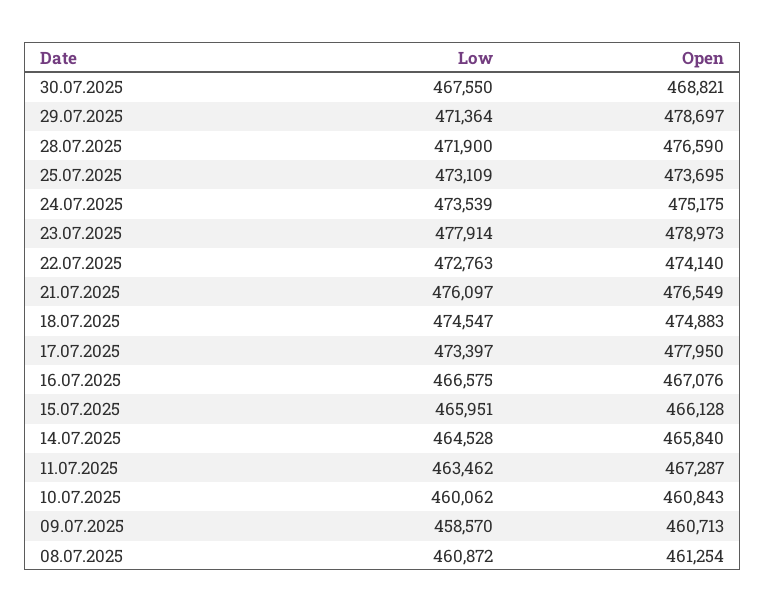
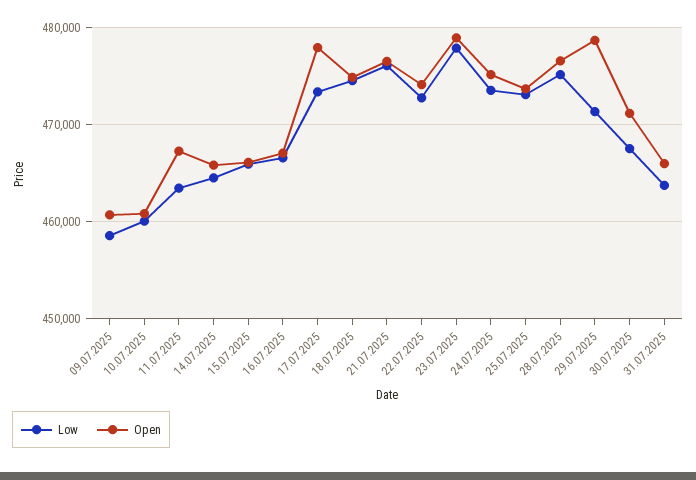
Open, 30.07.2025: 468821 -> 471000
Low, 28.07.2025: 471900 -> 475000
Low, 08.07.2025: 460872 -> none
Open, 08.07.2025: 461254 -> none
Low, 31.07.2025: none -> 464000
Open, 31.07.2025: none -> 466000

